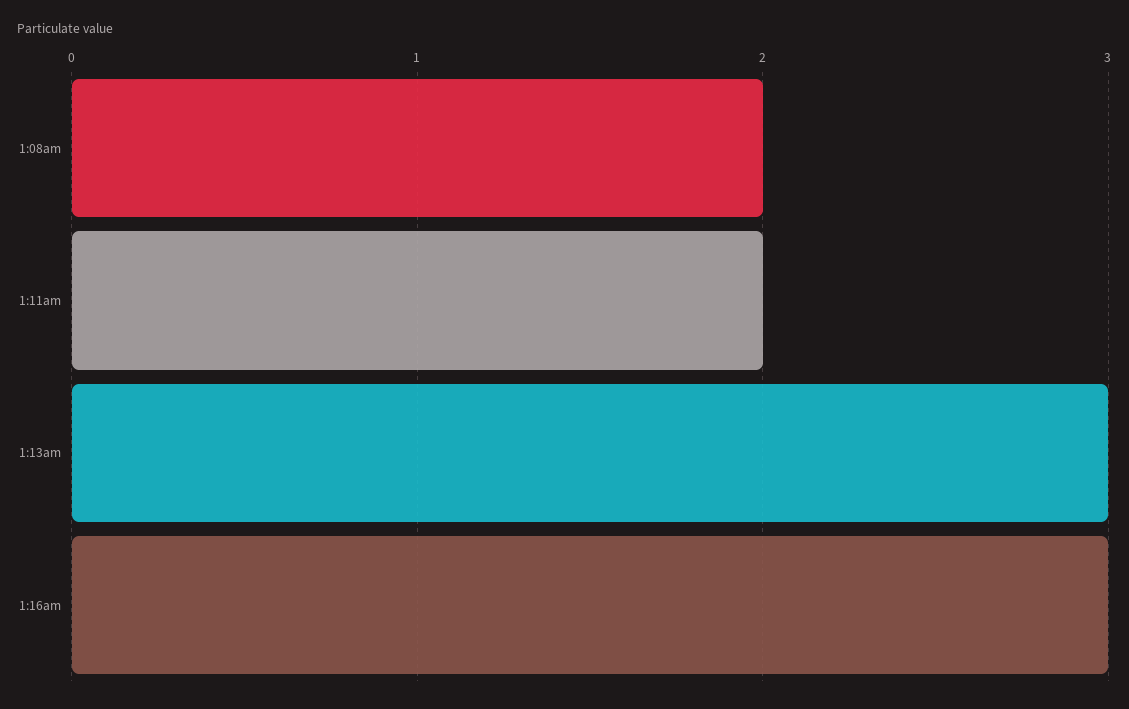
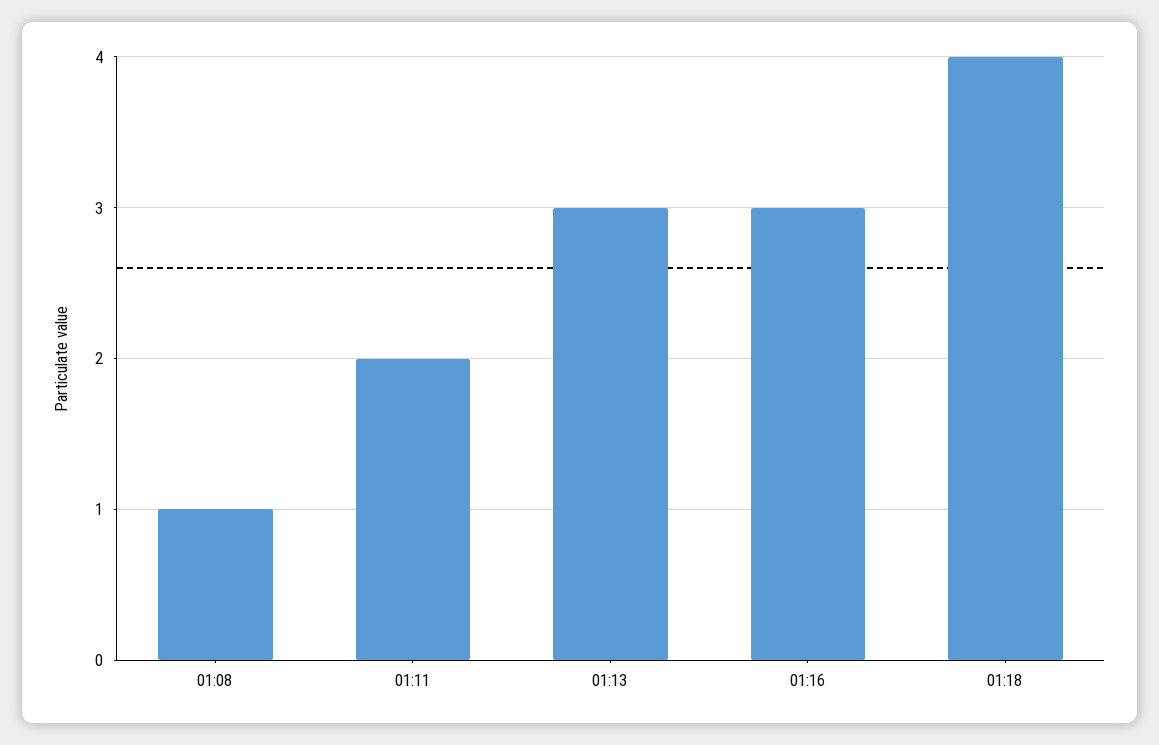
1:08am: 2 -> 1
01:18: none -> 4

